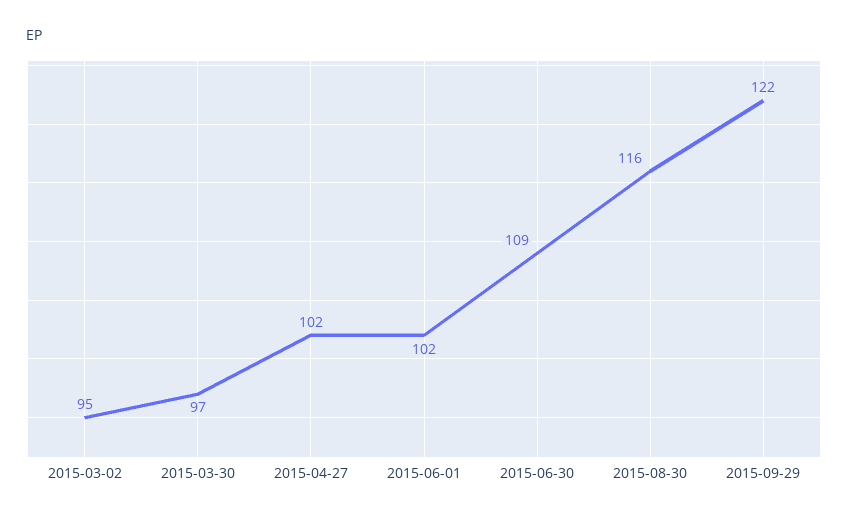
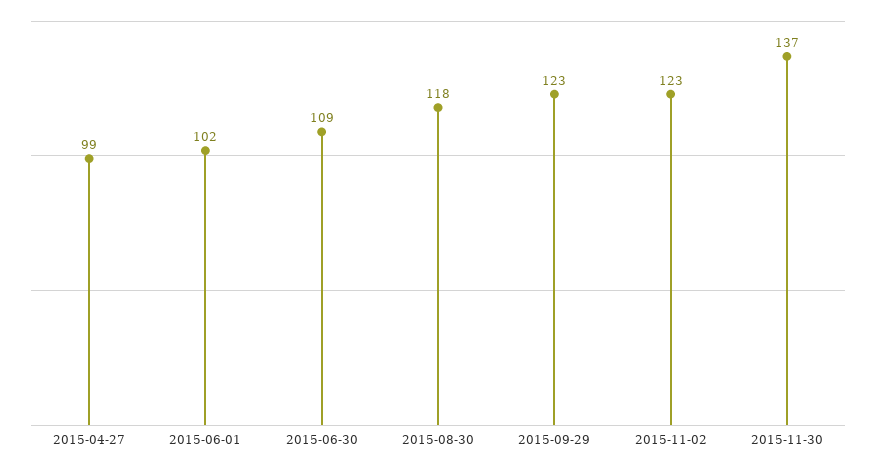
2015-03-02: 95 -> none
2015-03-30: 97 -> none
2015-04-27: 102 -> 99
2015-08-30: 116 -> 118
2015-09-29: 122 -> 123
2015-11-02: none -> 123
2015-11-30: none -> 137

